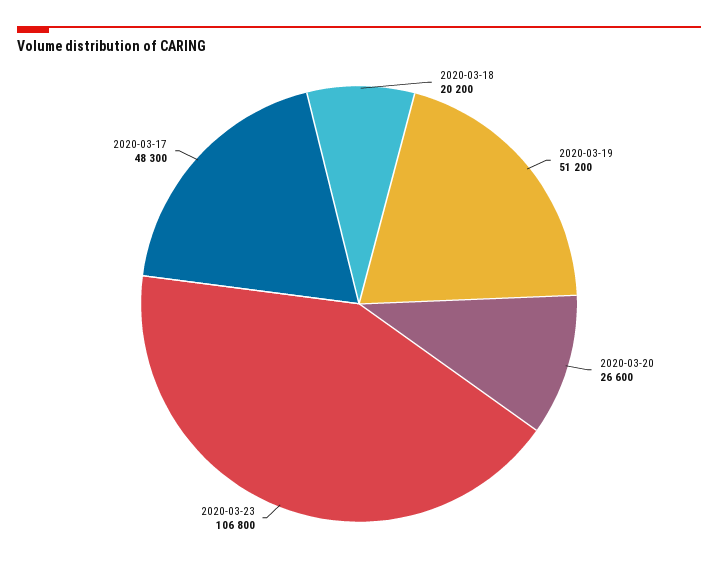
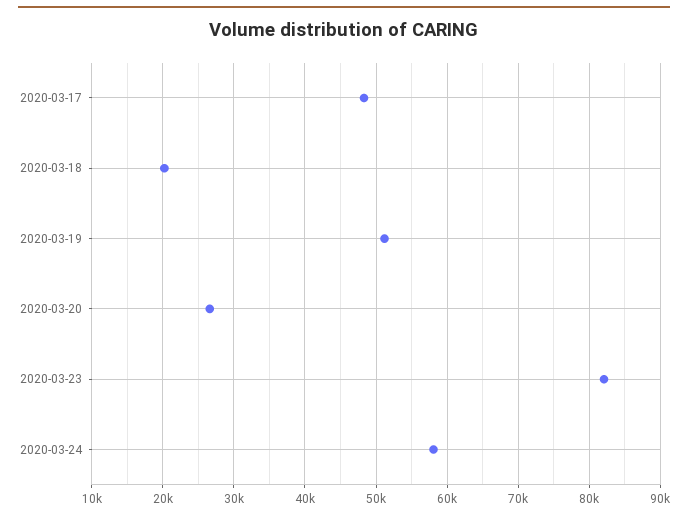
2020-03-23: 106800 -> 82000
2020-03-24: none -> 58000

